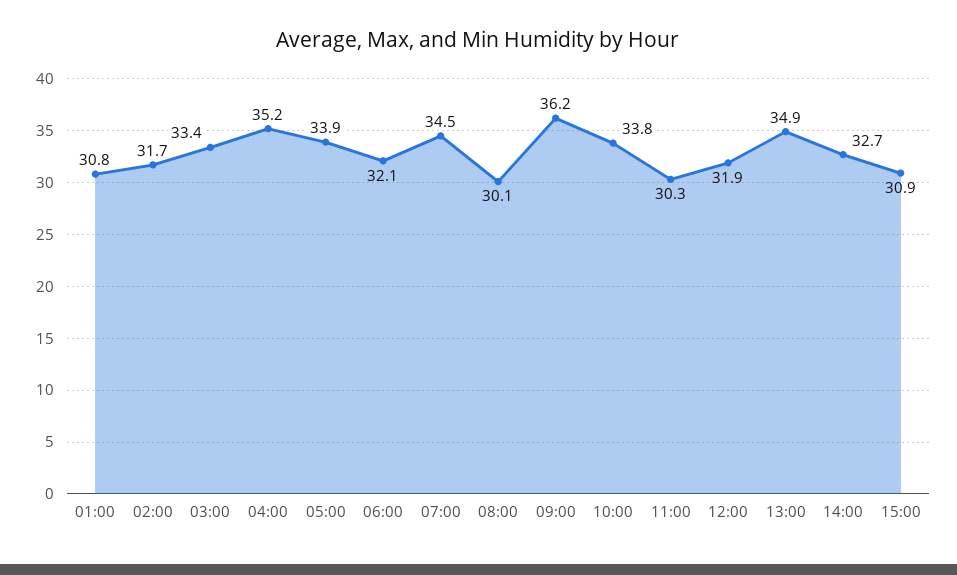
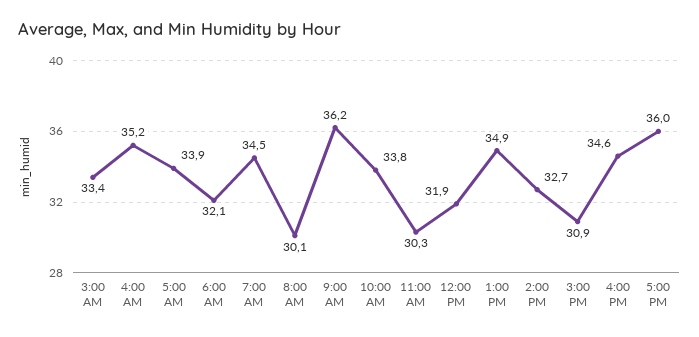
01:00: 30.8 -> none
02:00: 31.7 -> none
4:00 PM: none -> 34.6
5:00 PM: none -> 36

